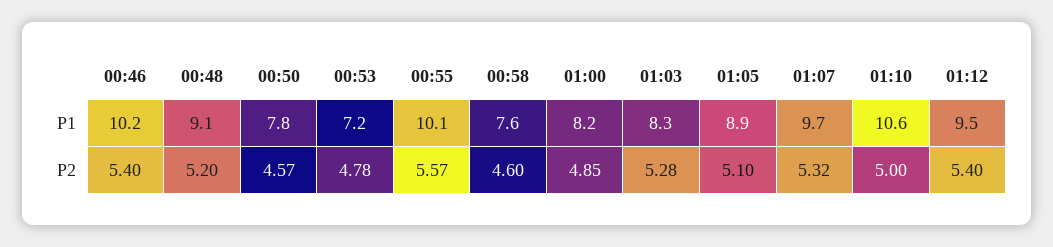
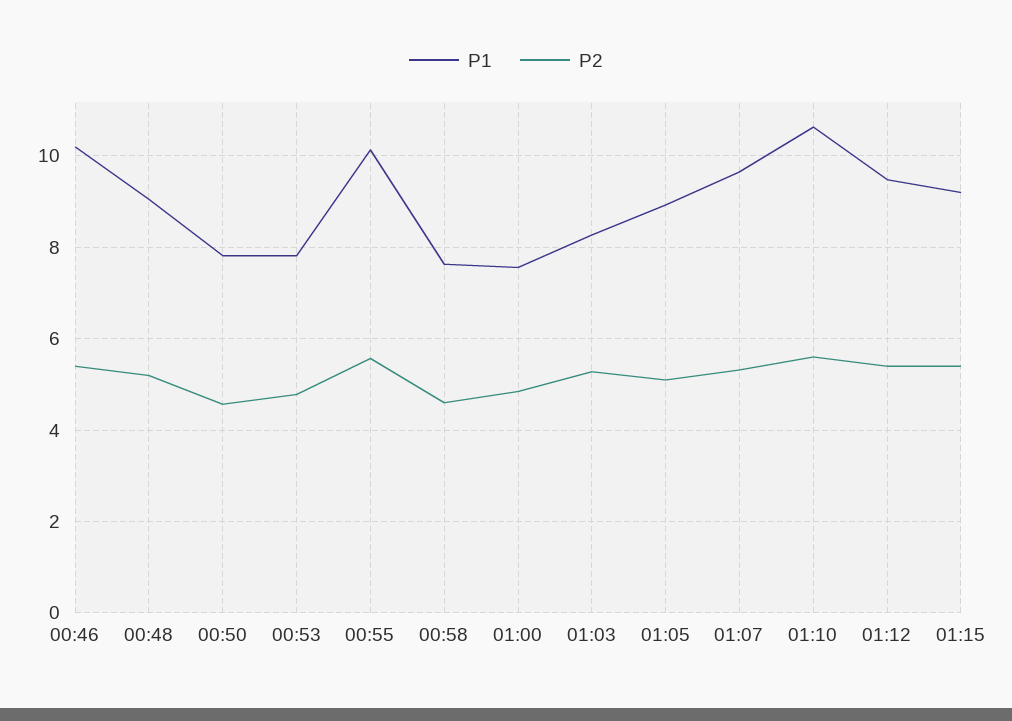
P1, 00:53: 7.2 -> 7.8
P1, 01:00: 8.2 -> 7.6
P2, 01:10: 5 -> 5.6
P1, 01:15: none -> 9.2
P2, 01:15: none -> 5.4

